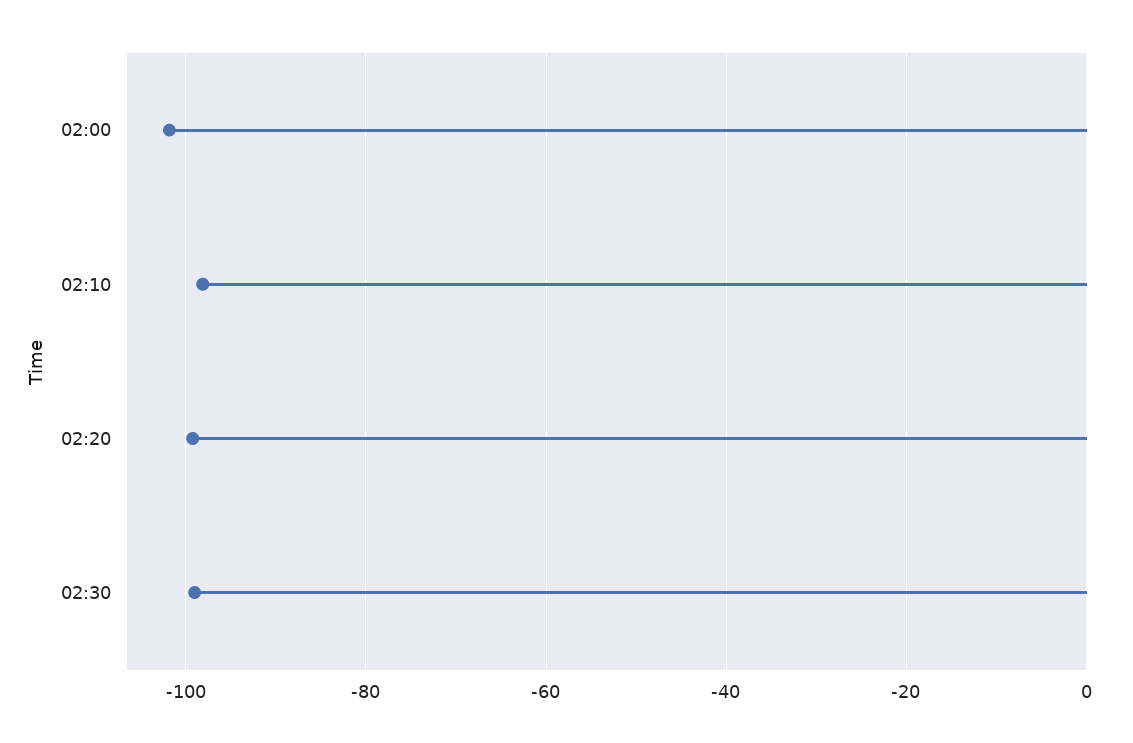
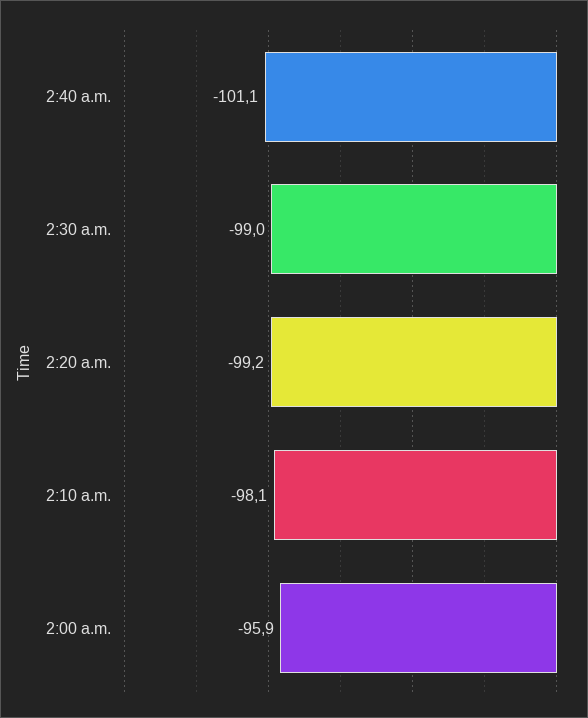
02:00: -102 -> -95.9
2:40 a.m.: none -> -101.1

